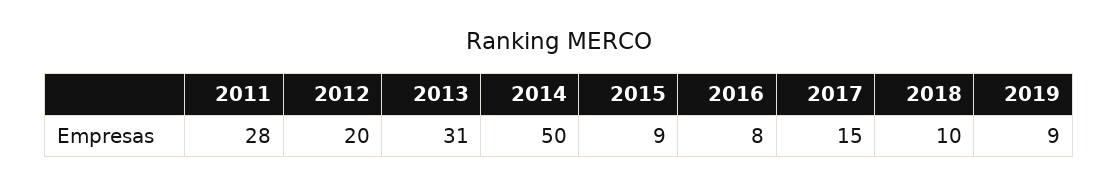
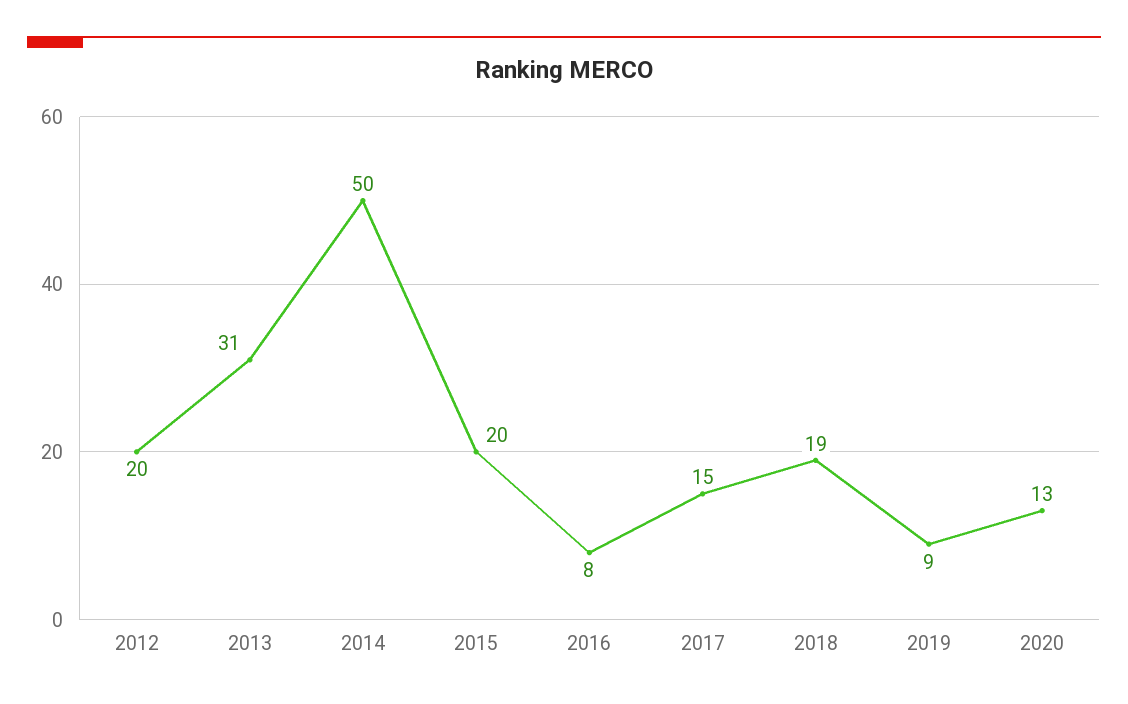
2011: 28 -> none
2015: 9 -> 20
2018: 10 -> 19
2020: none -> 13

